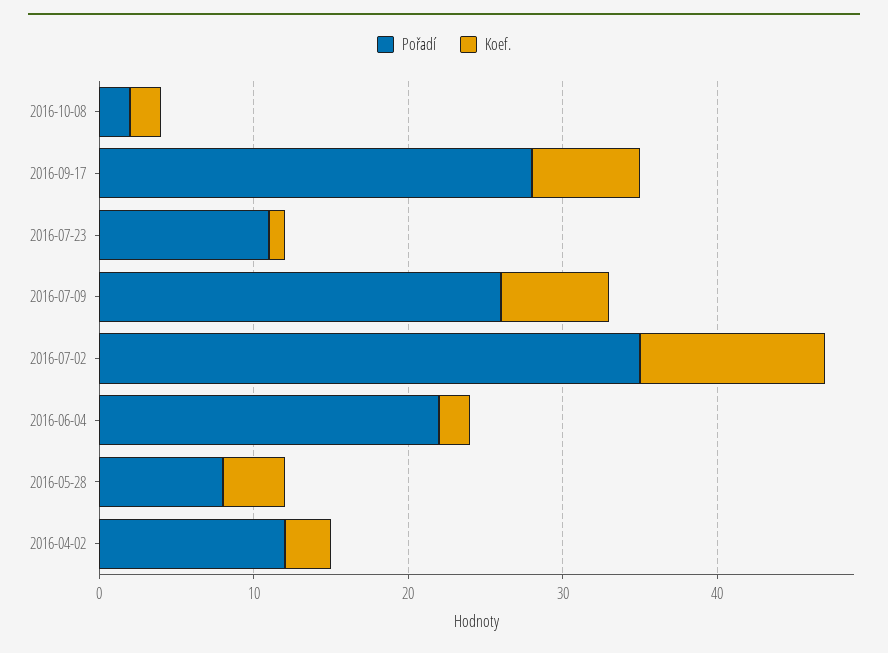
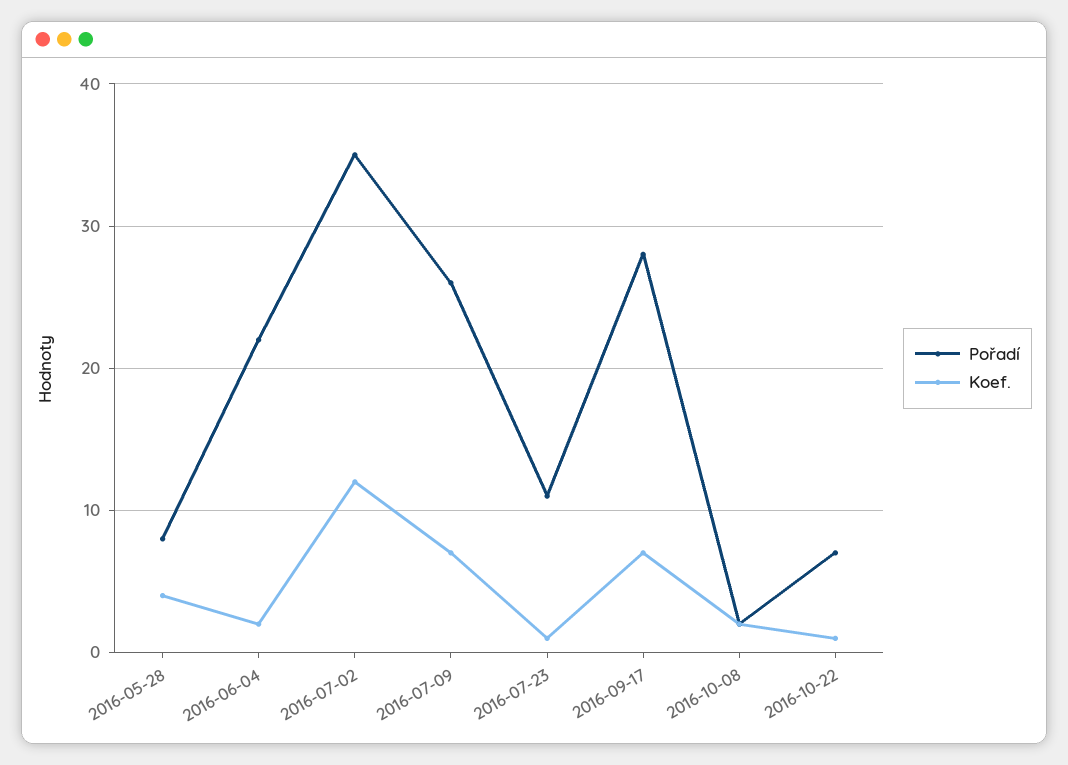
Pořadí, 2016-04-02: 12 -> none
Koef., 2016-04-02: 3 -> none
Pořadí, 2016-10-22: none -> 7
Koef., 2016-10-22: none -> 1

